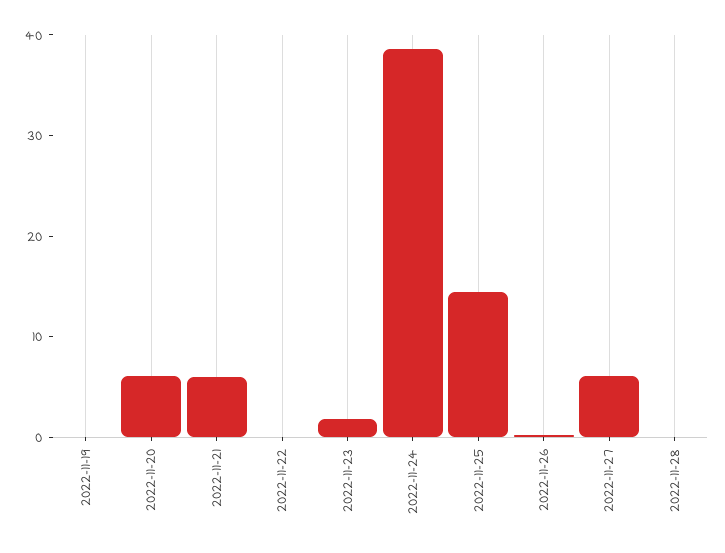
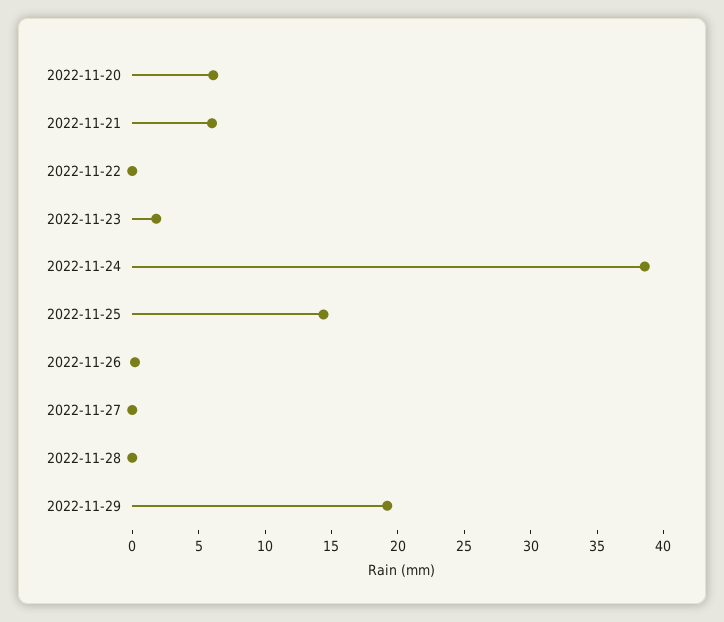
2022-11-19: 0 -> none
2022-11-27: 6 -> 0
2022-11-29: none -> 19

